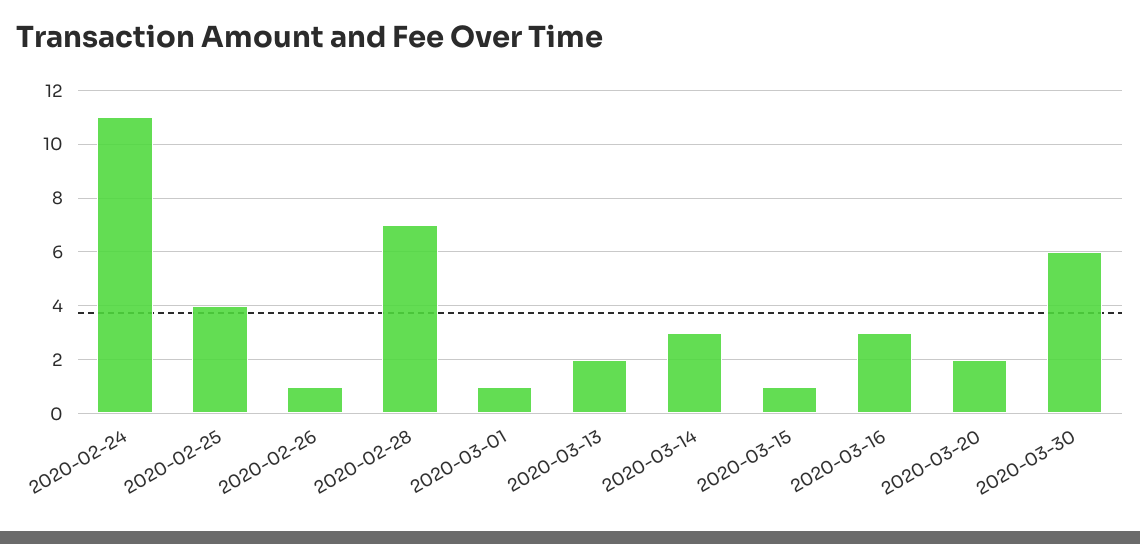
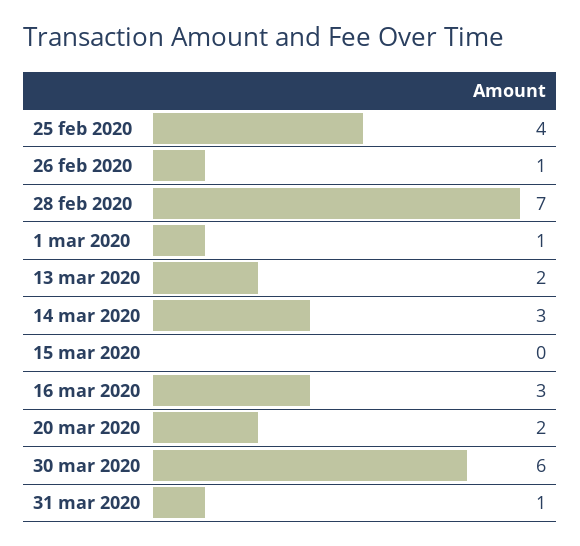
2020-02-24: 11 -> none
2020-03-15: 1 -> 0
31 mar 2020: none -> 1

